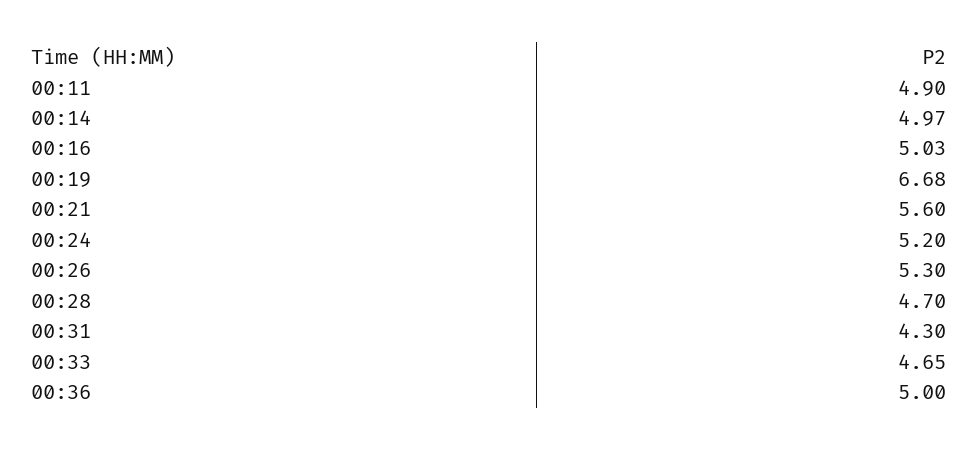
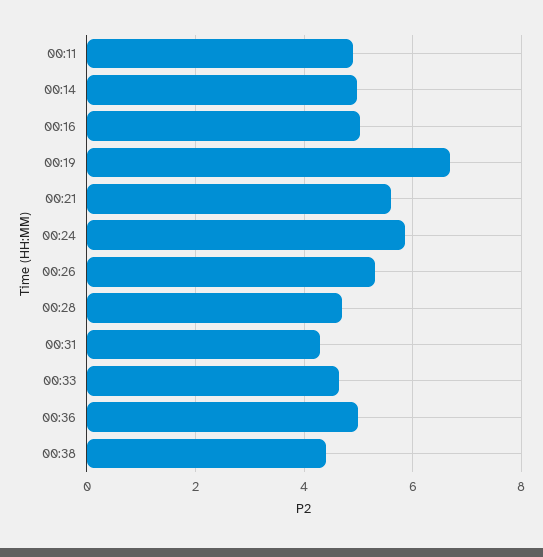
00:24: 5.2 -> 5.8
00:38: none -> 4.4

